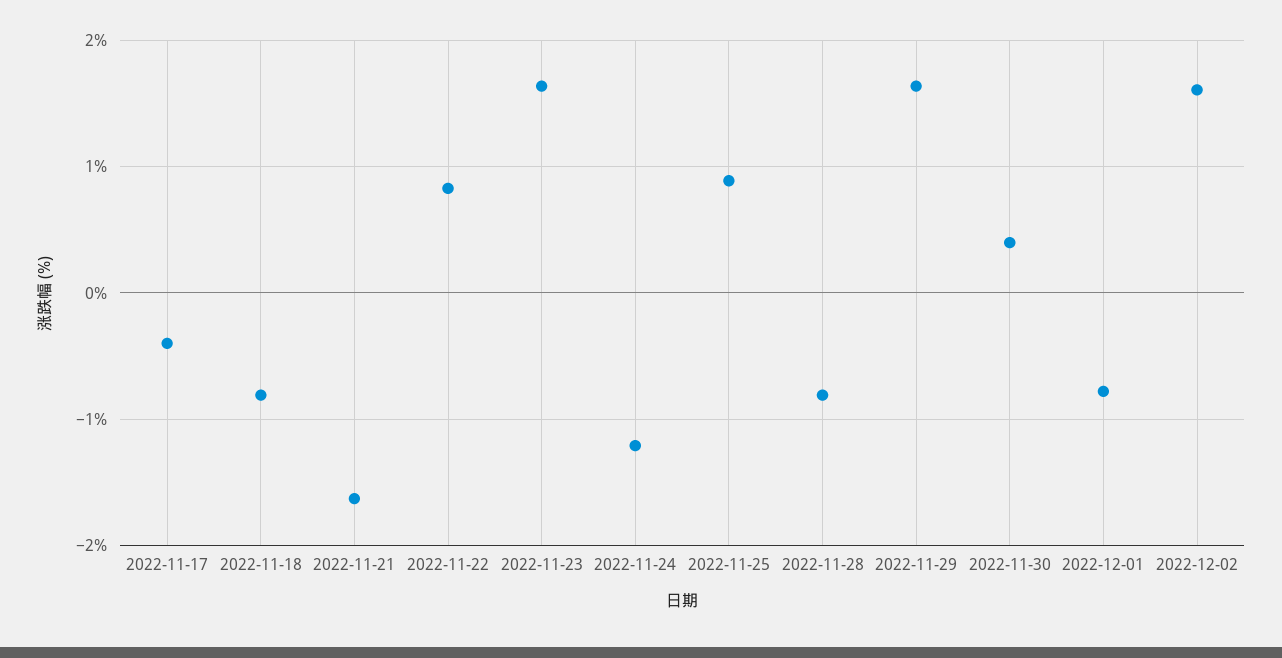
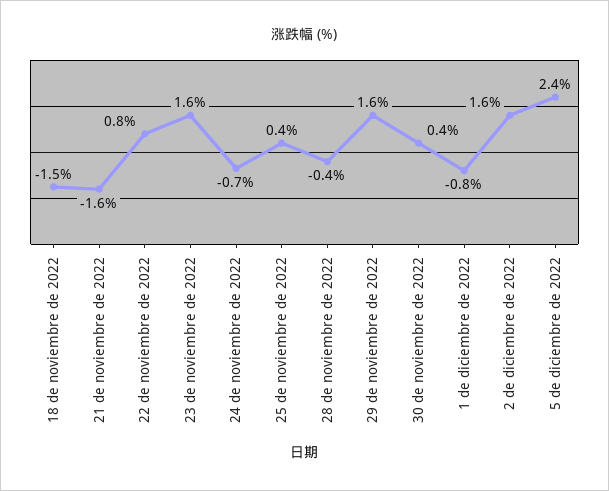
2022-11-17: -0.4 -> none
2022-11-18: -0.8 -> -1.5
2022-11-24: -1.2 -> -0.7
2022-11-25: 0.9 -> 0.4
2022-11-28: -0.8 -> -0.4
5 de diciembre de 2022: none -> 2.4

